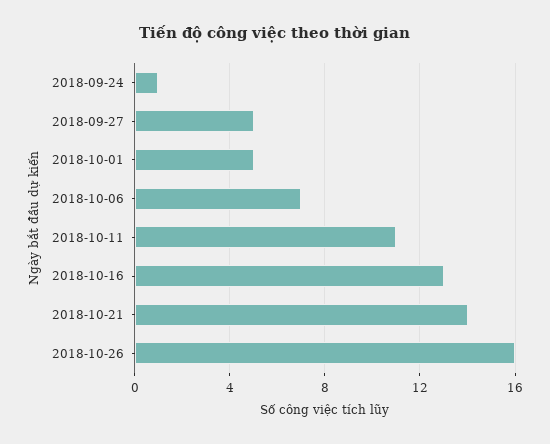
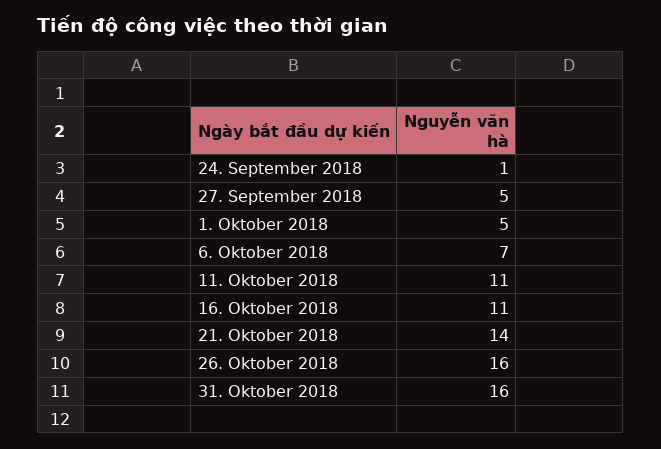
2018-10-16: 13 -> 11
31. Oktober 2018: none -> 16

